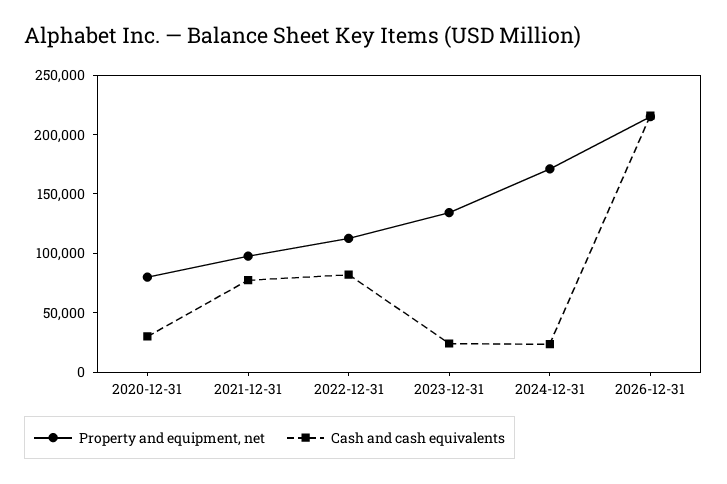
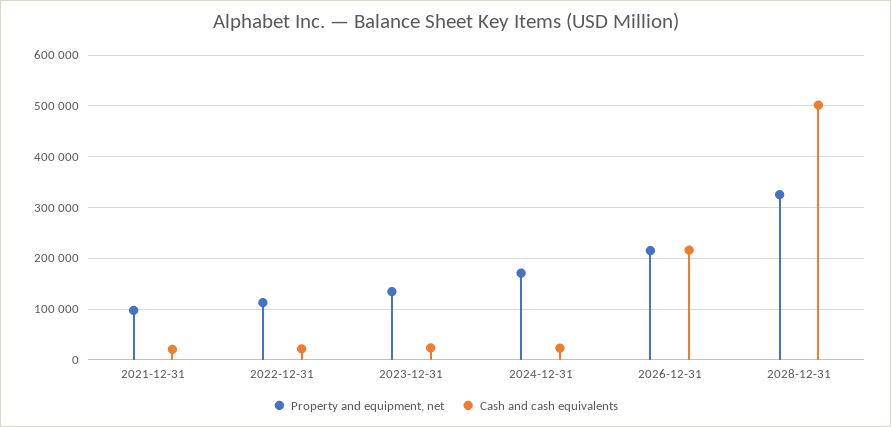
Property and equipment, net, 2020-12-31: 80000 -> none
Cash and cash equivalents, 2020-12-31: 30000 -> none
Cash and cash equivalents, 2021-12-31: 80000 -> 20000
Cash and cash equivalents, 2022-12-31: 80000 -> 20000
Property and equipment, net, 2028-12-31: none -> 320000
Cash and cash equivalents, 2028-12-31: none -> 500000

